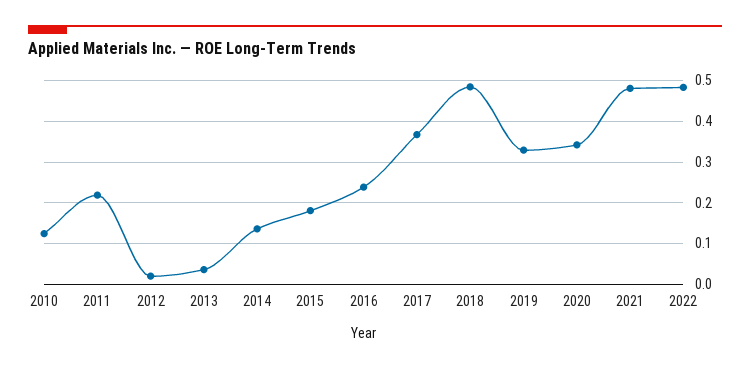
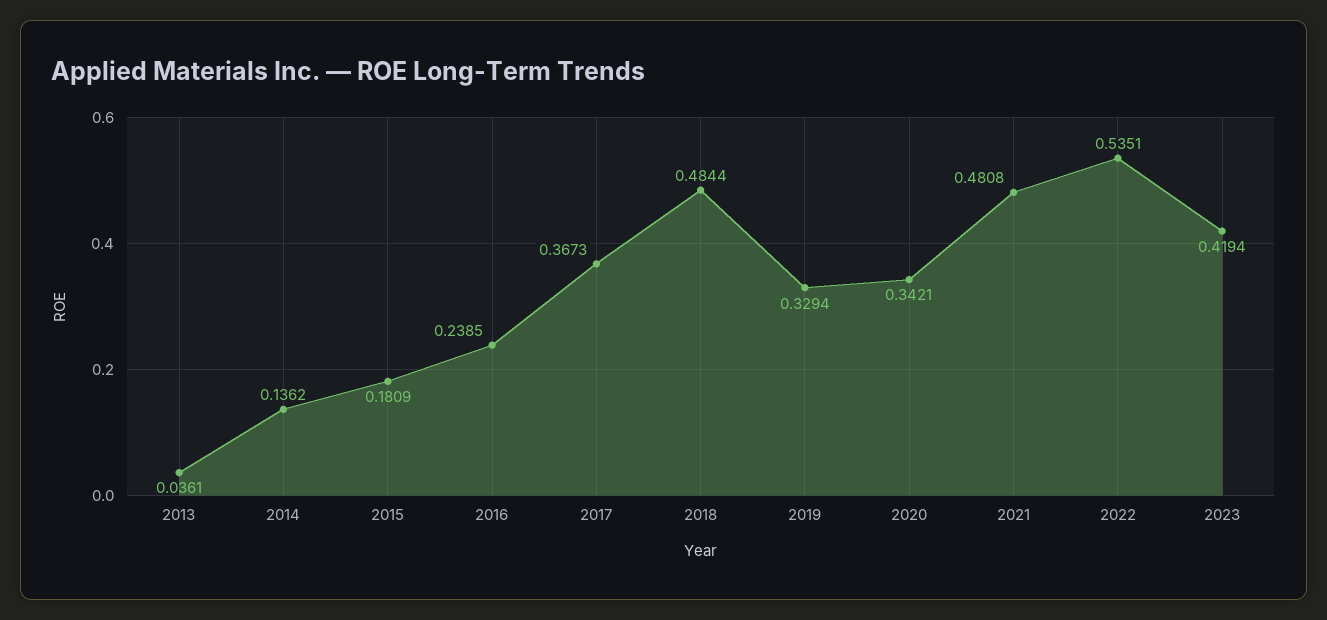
2010: 0.12 -> none
2011: 0.22 -> none
2012: 0.02 -> none
2022: 0.48 -> 0.5351
2023: none -> 0.4194

